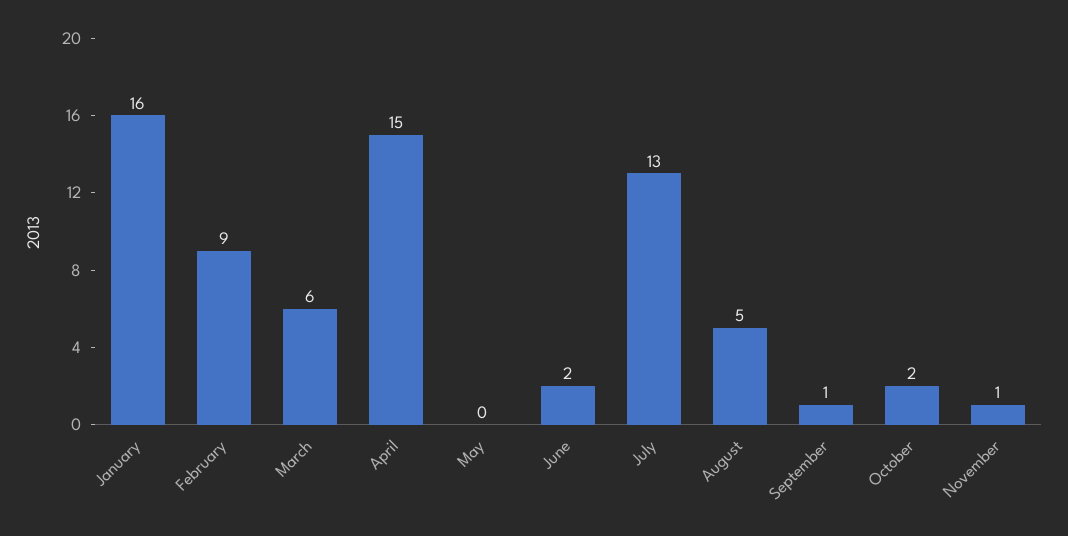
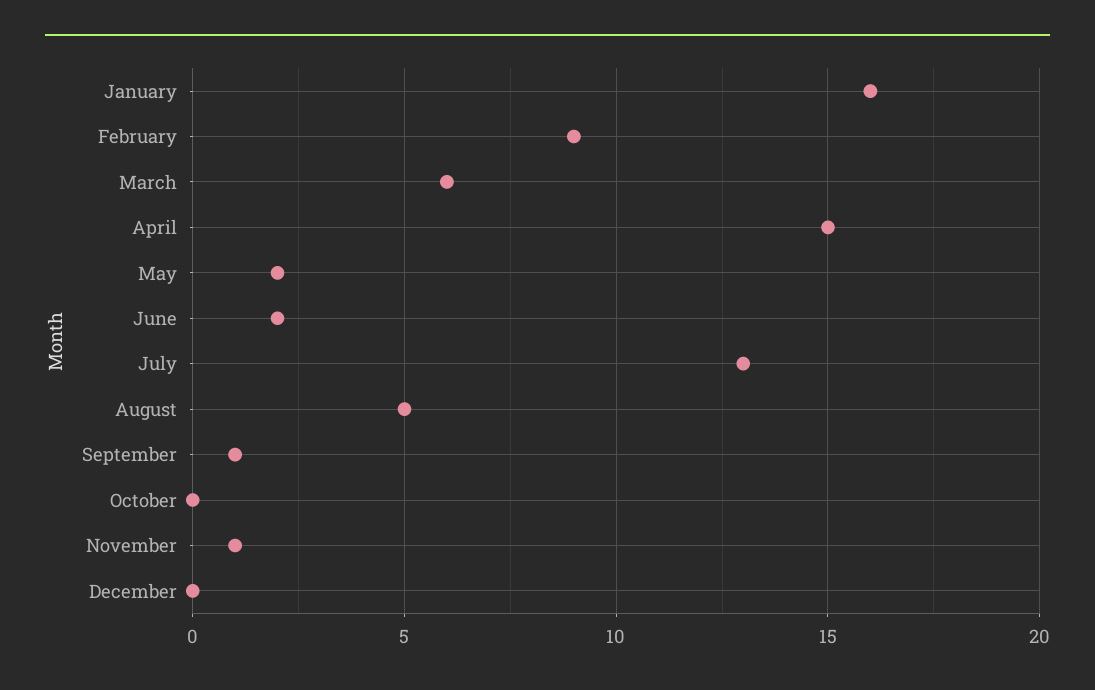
May: 0 -> 2
October: 2 -> 0
December: none -> 0

